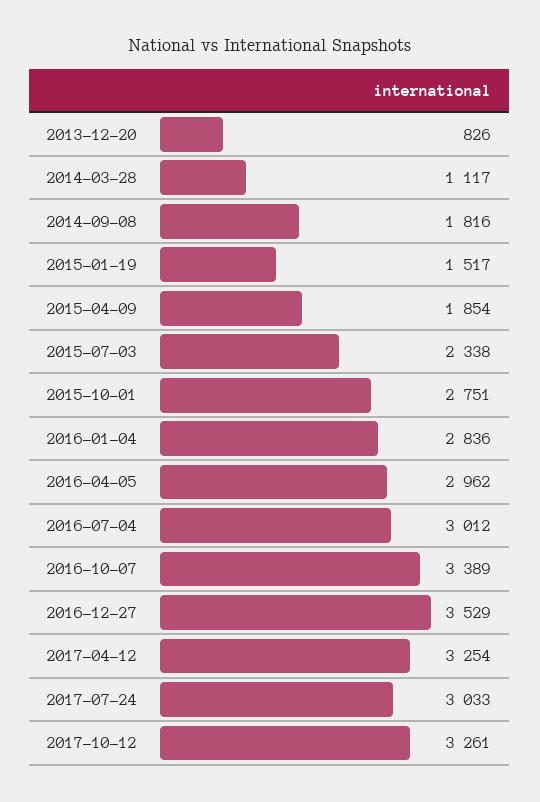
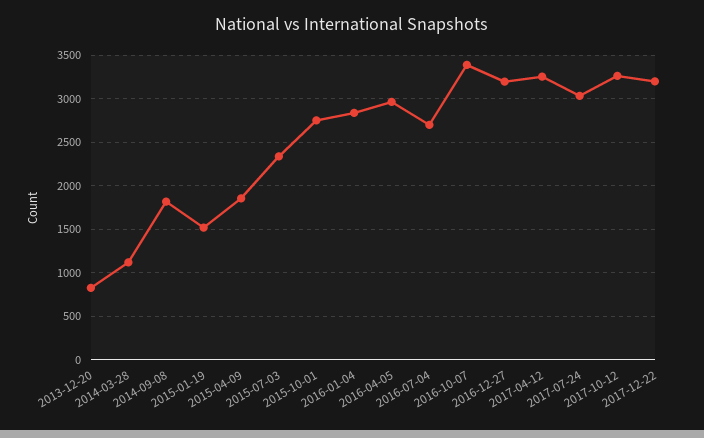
2016-07-04: 3012 -> 2700
2016-12-27: 3529 -> 3200
2017-12-22: none -> 3200

